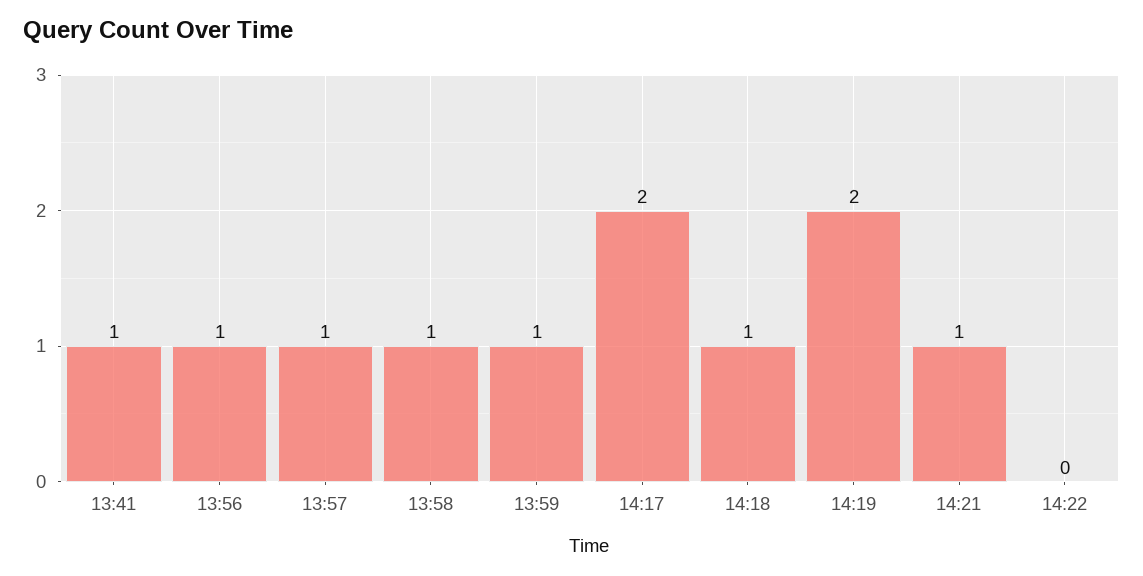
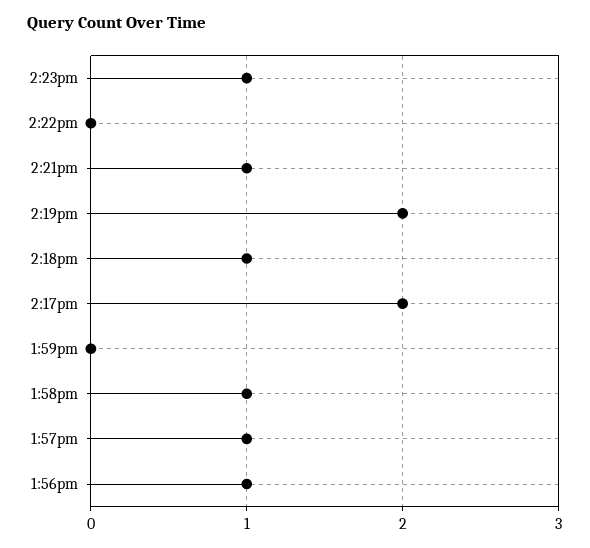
13:41: 1 -> none
13:59: 1 -> 0
2:23pm: none -> 1

